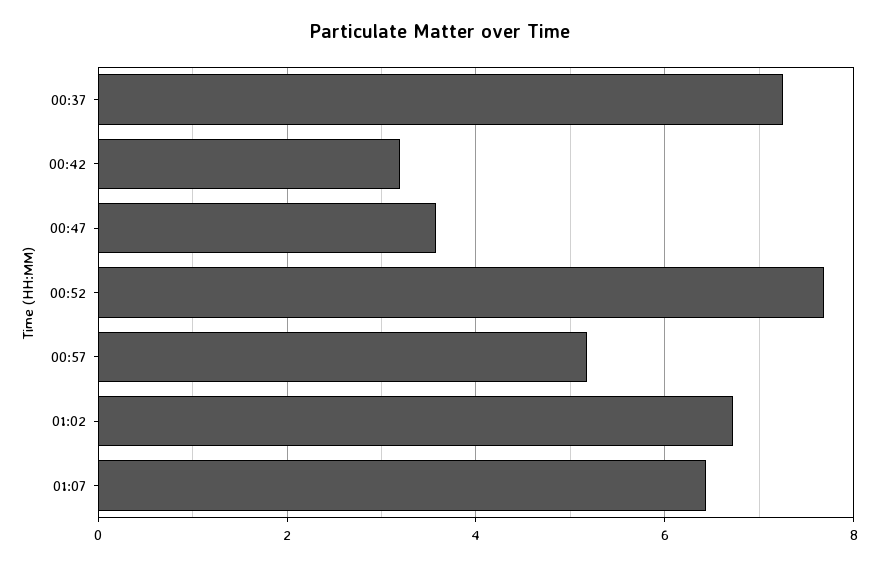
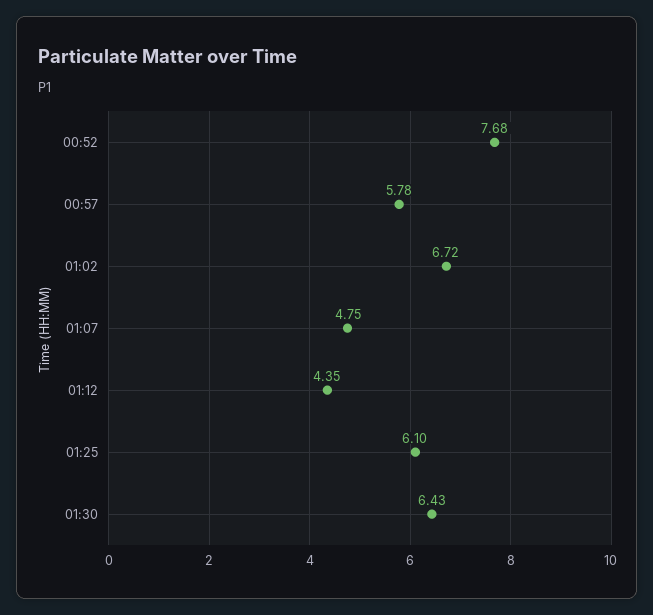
00:37: 7.2 -> none
00:42: 3.2 -> none
00:47: 3.6 -> none
00:57: 5.2 -> 5.78
01:07: 6.4 -> 4.75
01:12: none -> 4.35
01:25: none -> 6.1
01:30: none -> 6.43

